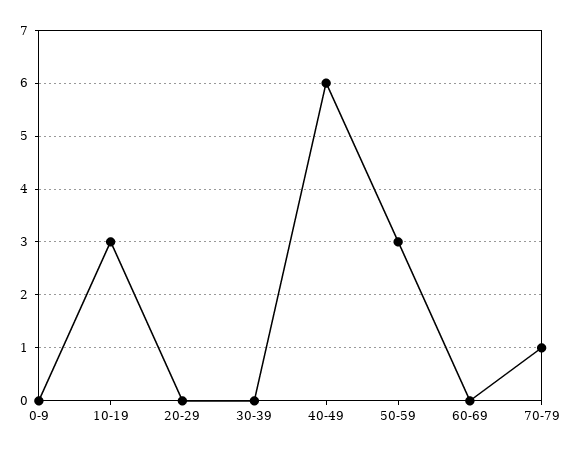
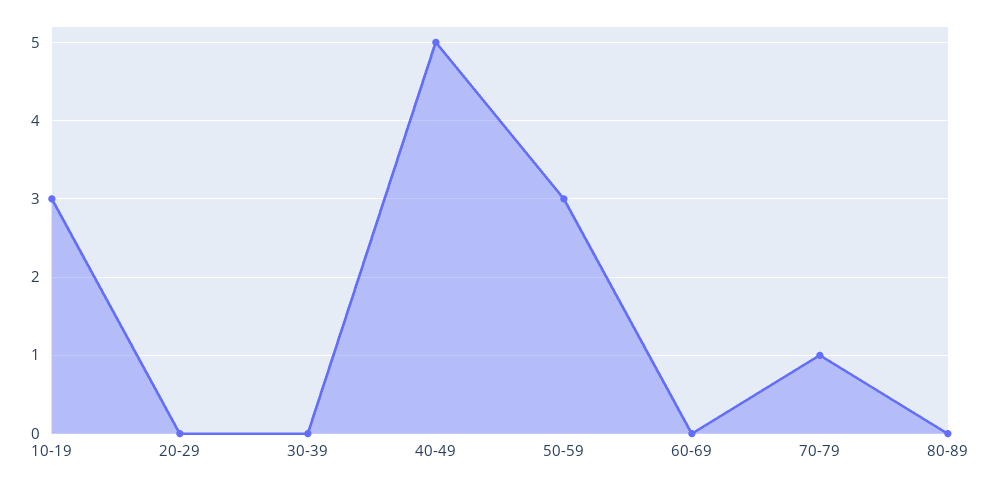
0-9: 0 -> none
40-49: 6 -> 5
80-89: none -> 0

